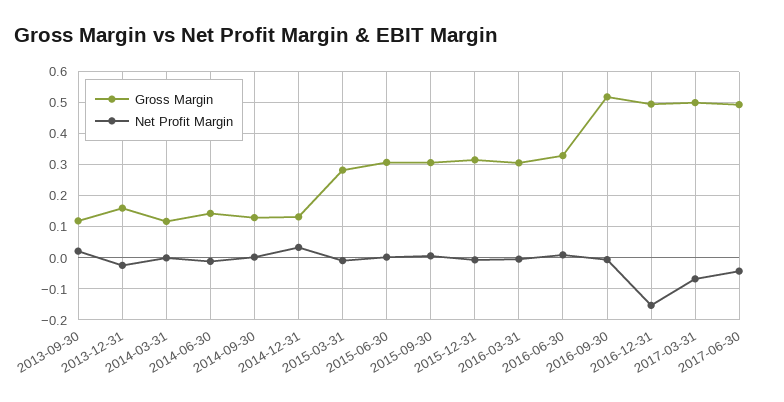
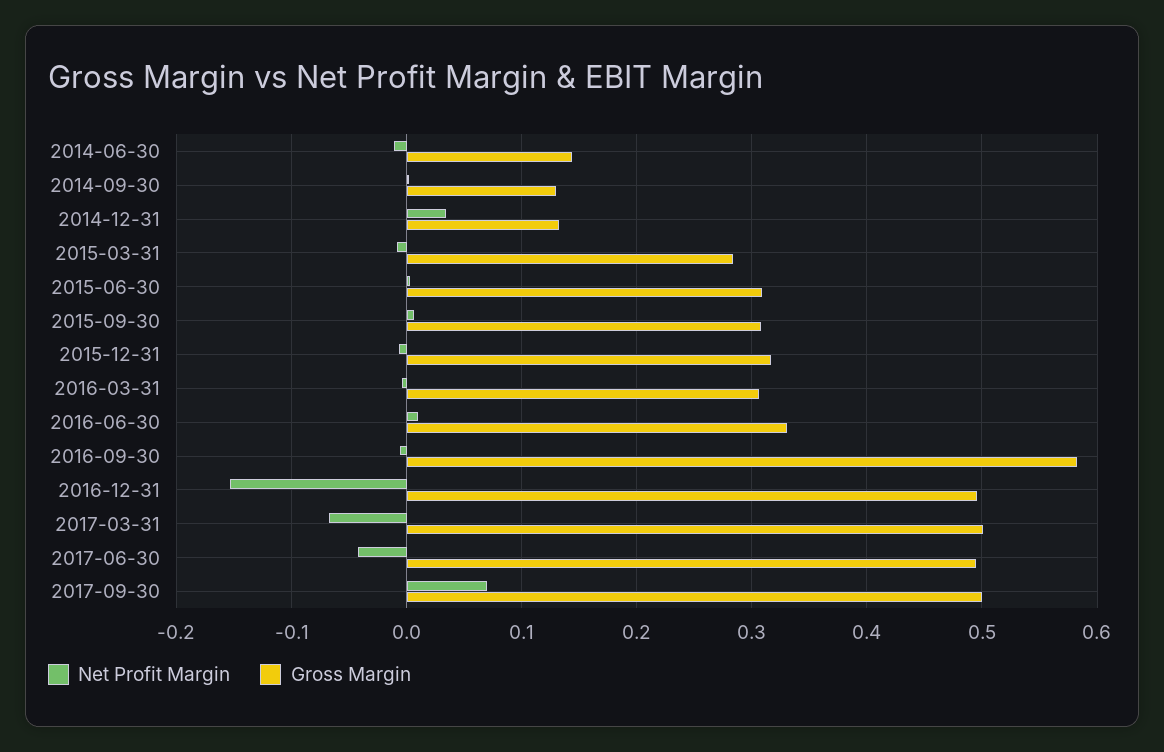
Gross Margin, 2013-09-30: 0.12 -> none
Net Profit Margin, 2013-09-30: 0.02 -> none
Gross Margin, 2013-12-31: 0.16 -> none
Net Profit Margin, 2013-12-31: -0.02 -> none
Gross Margin, 2014-03-31: 0.12 -> none
Net Profit Margin, 2014-03-31: 0 -> none
Gross Margin, 2016-09-30: 0.52 -> 0.58
Net Profit Margin, 2017-09-30: none -> 0.07
Gross Margin, 2017-09-30: none -> 0.5

